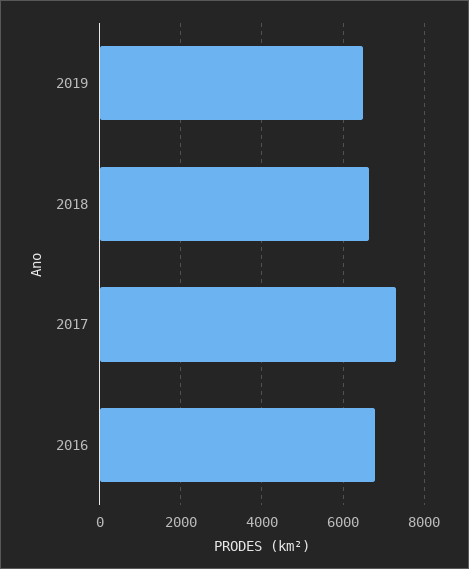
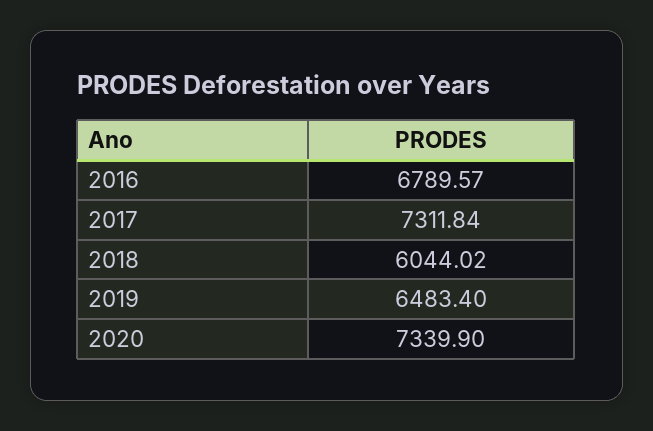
2018: 6600 -> 6044.02
2020: none -> 7339.9

